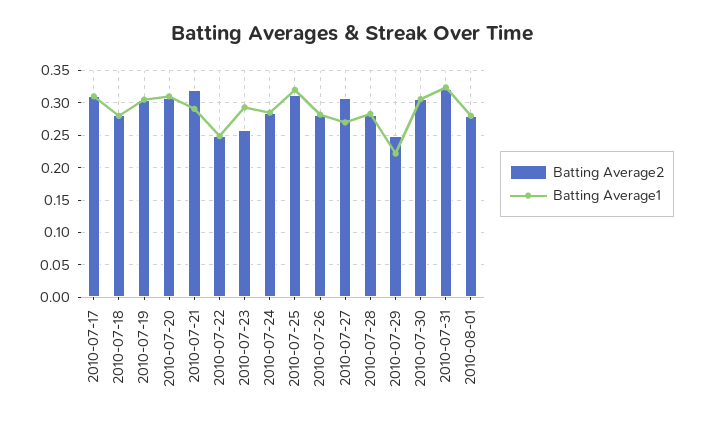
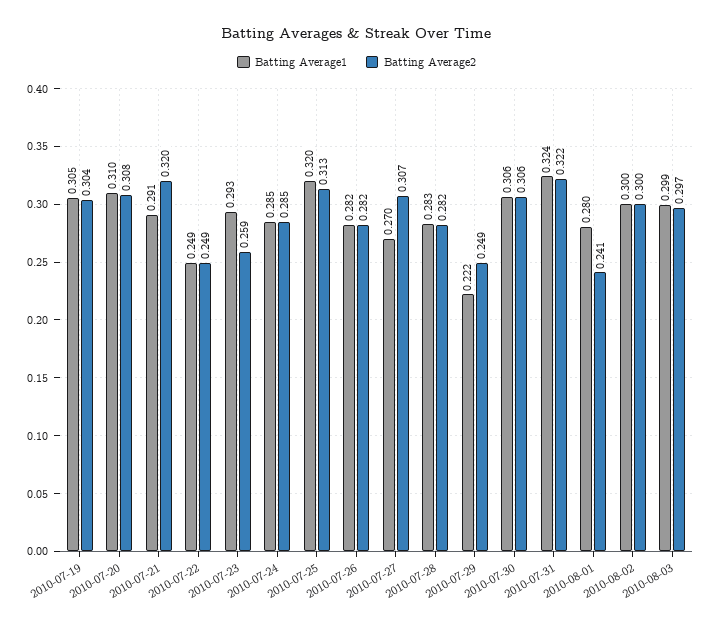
Batting Average2, 2010-07-17: 0.31 -> none
Batting Average1, 2010-07-17: 0.31 -> none
Batting Average2, 2010-07-18: 0.28 -> none
Batting Average1, 2010-07-18: 0.28 -> none
Batting Average2, 2010-08-01: 0.28 -> 0.241
Batting Average1, 2010-08-02: none -> 0.3
Batting Average2, 2010-08-02: none -> 0.3
Batting Average1, 2010-08-03: none -> 0.299
Batting Average2, 2010-08-03: none -> 0.297

